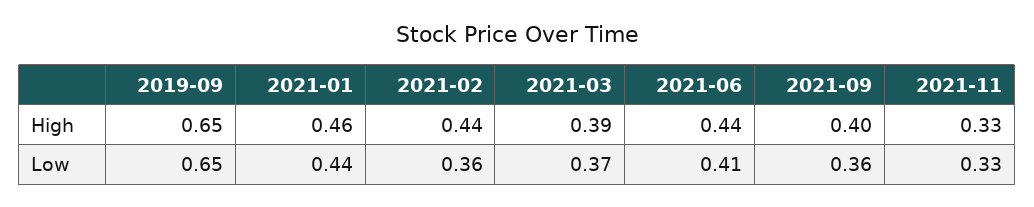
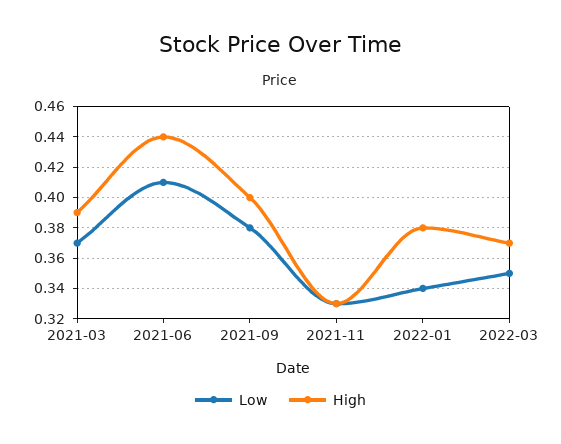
High, 2019-09: 0.65 -> none
High, 2021-01: 0.46 -> none
High, 2021-02: 0.44 -> none
Low, 2019-09: 0.65 -> none
Low, 2021-01: 0.44 -> none
Low, 2021-02: 0.36 -> none
Low, 2021-09: 0.36 -> 0.38
Low, 2022-01: none -> 0.34
High, 2022-01: none -> 0.38
Low, 2022-03: none -> 0.35
High, 2022-03: none -> 0.37

